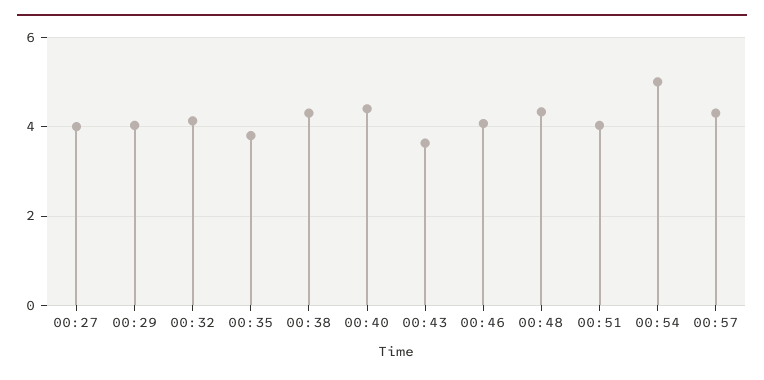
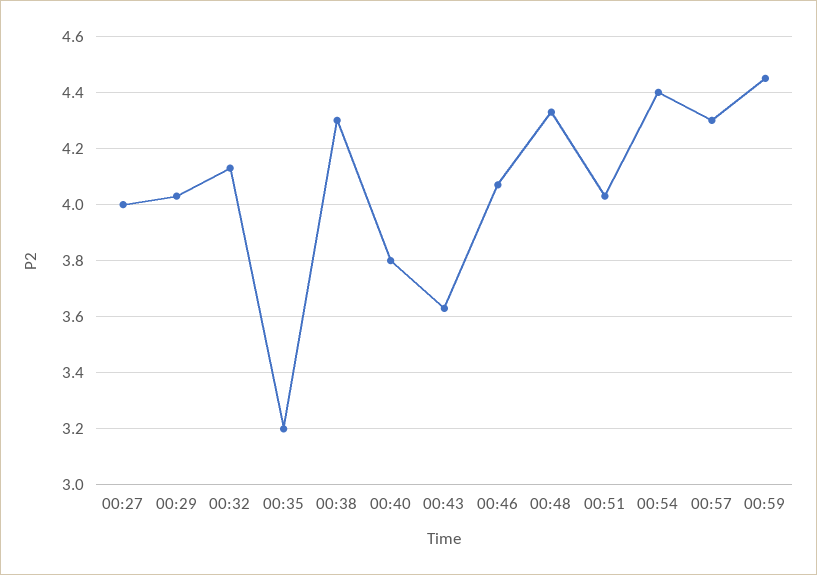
00:35: 3.8 -> 3.2
00:40: 4.4 -> 3.8
00:54: 5 -> 4.4
00:59: none -> 4.45

